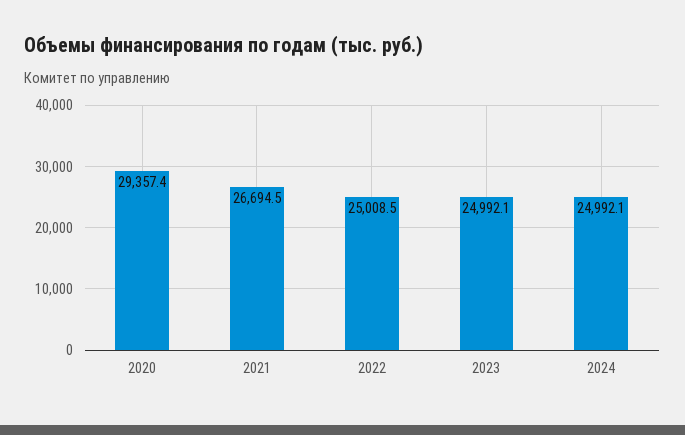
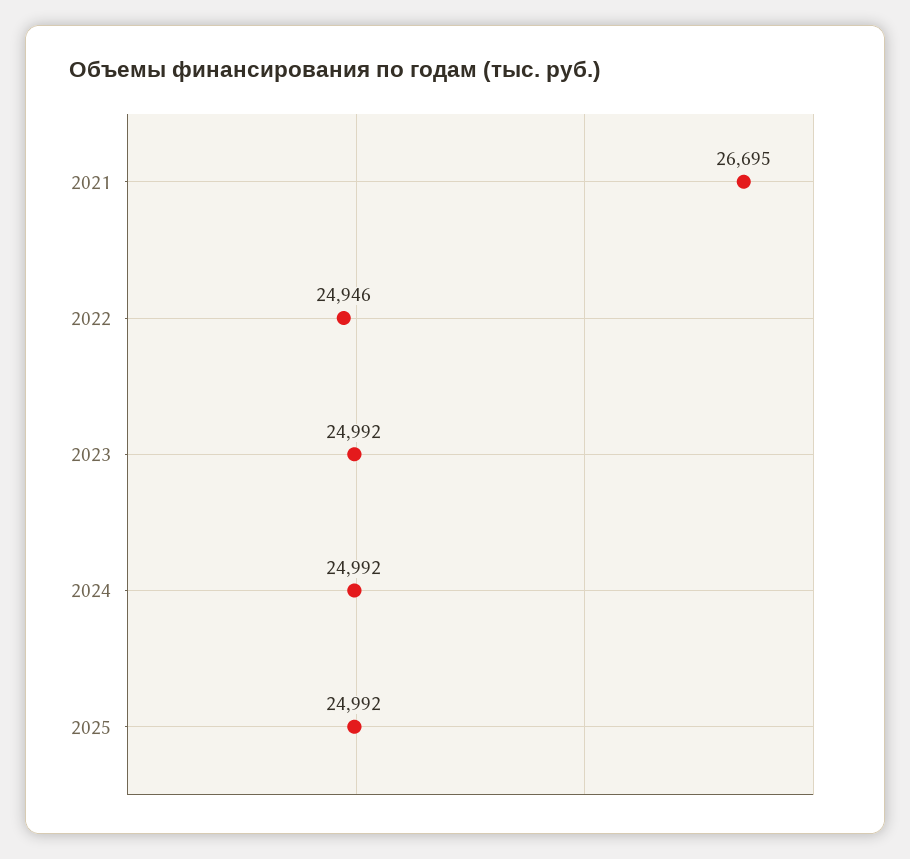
2020: 29357.4 -> none
2022: 25008.5 -> 24946
2025: none -> 24992

